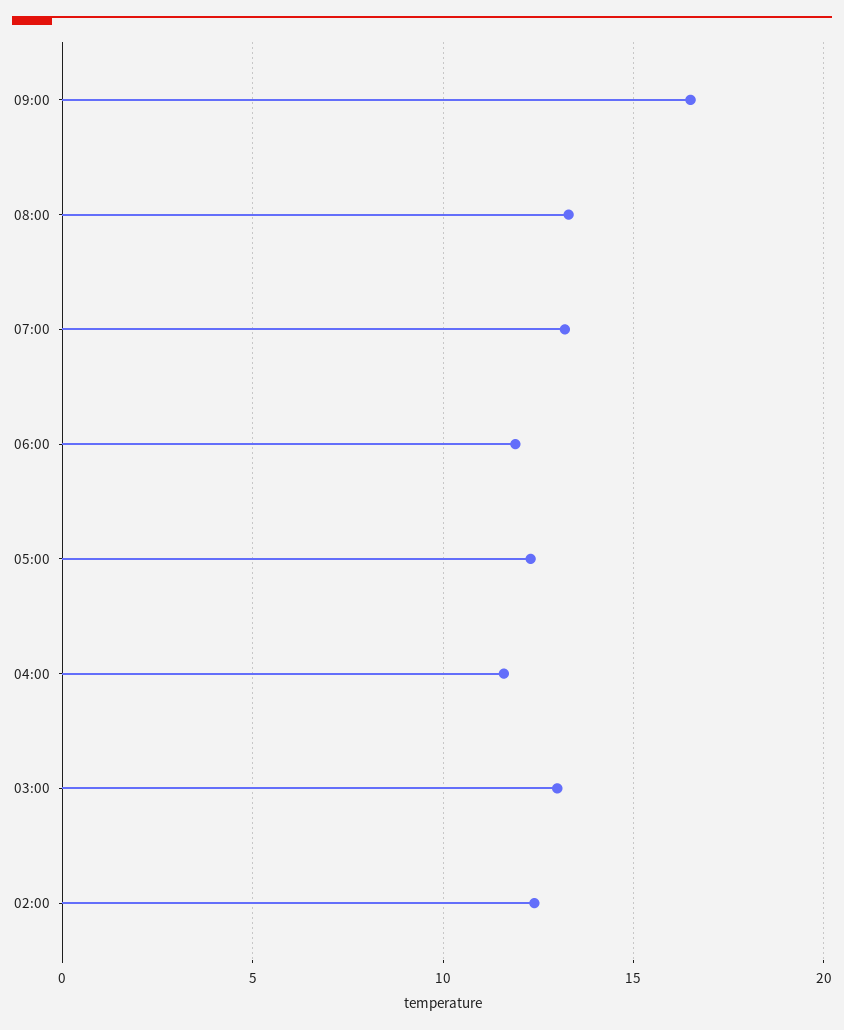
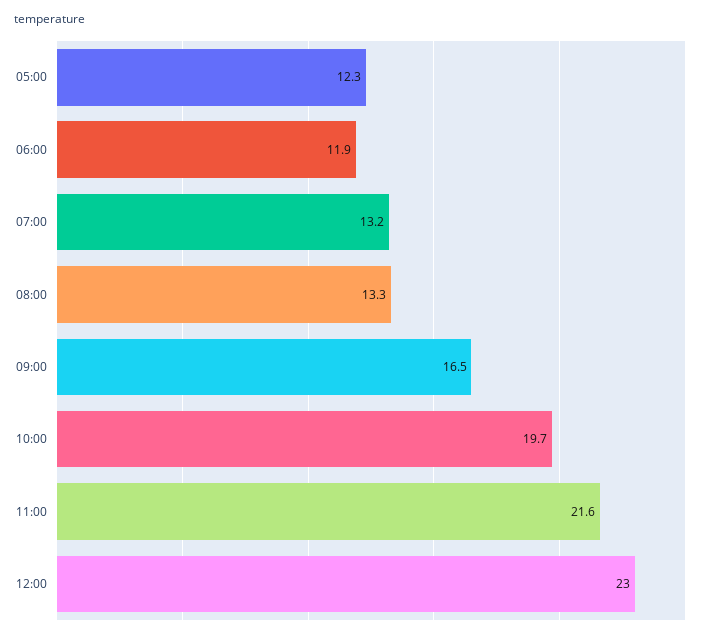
04:00: 11.5 -> none
03:00: 13 -> none
02:00: 12.5 -> none
10:00: none -> 19.7
11:00: none -> 21.6
12:00: none -> 23

